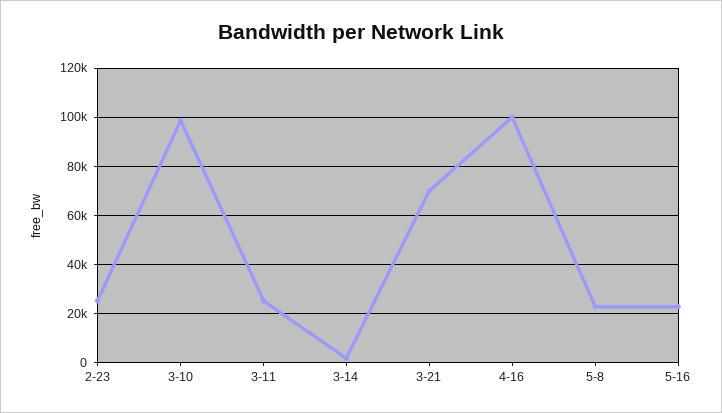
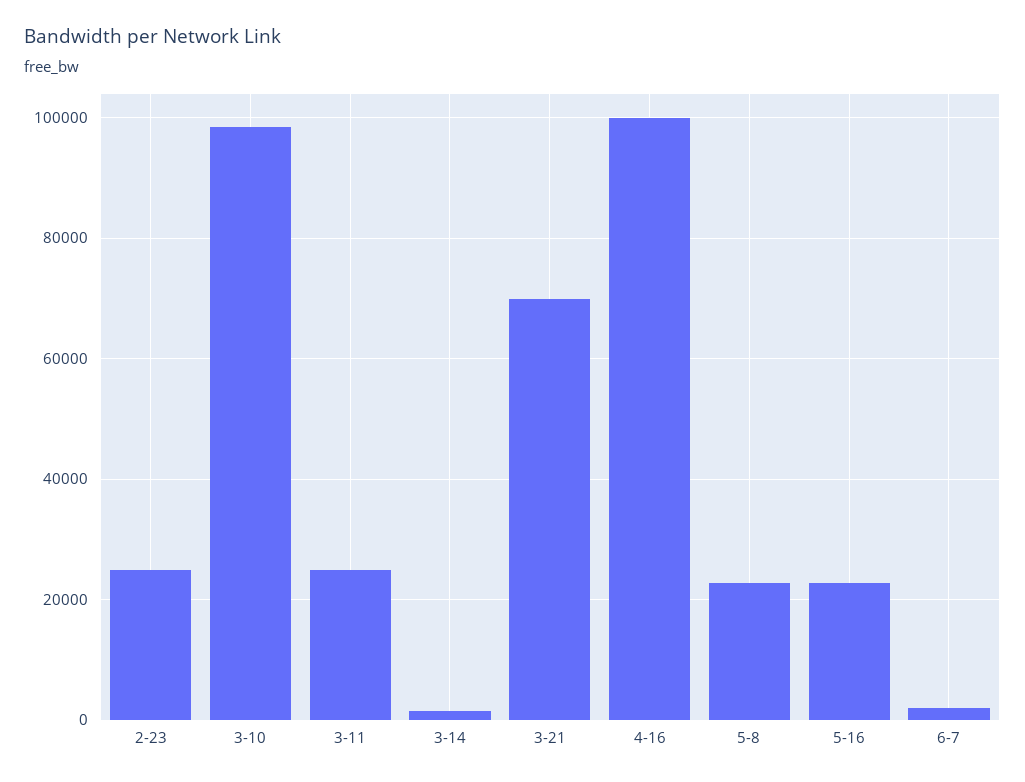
6-7: none -> 2000

